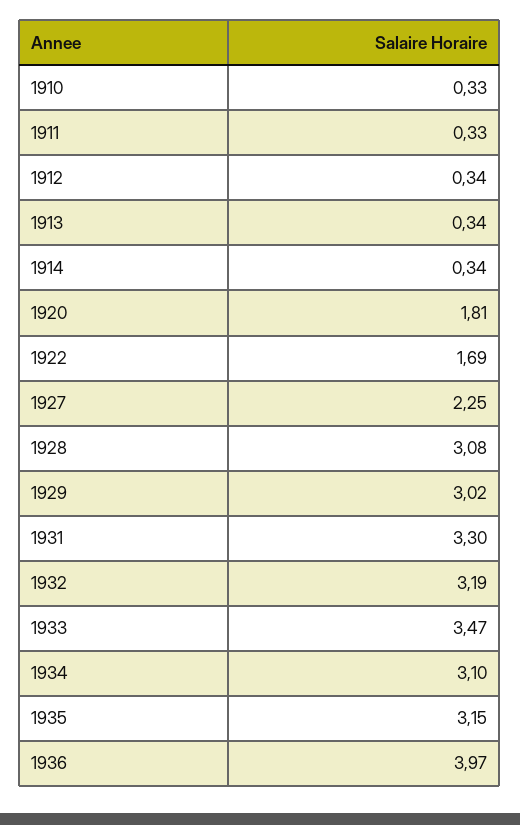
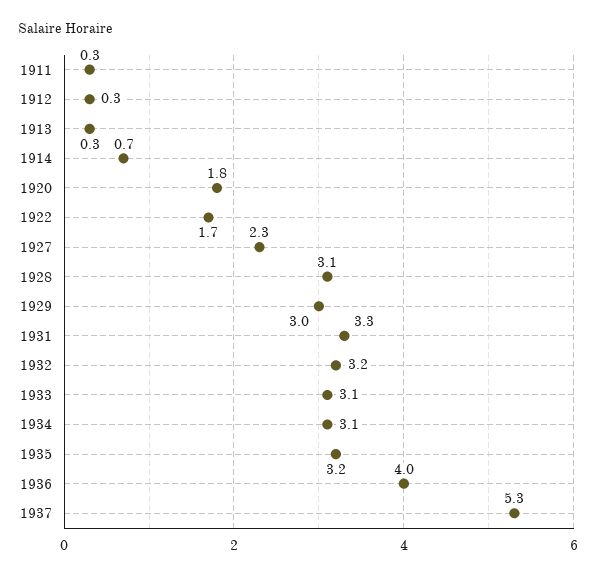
1910: 0.33 -> none
1914: 0.34 -> 0.7
1933: 3.47 -> 3.1
1937: none -> 5.3

